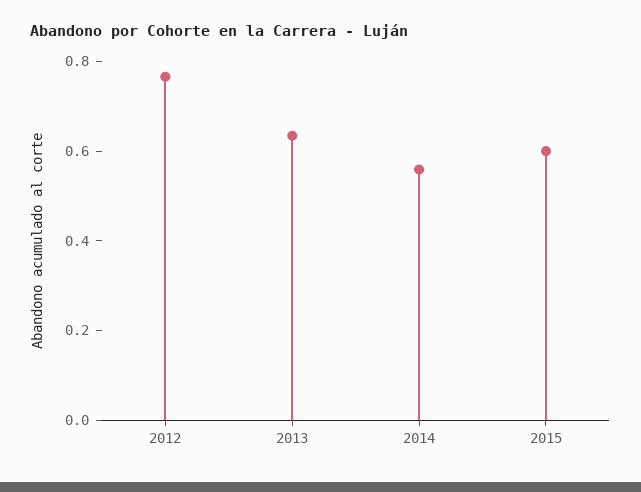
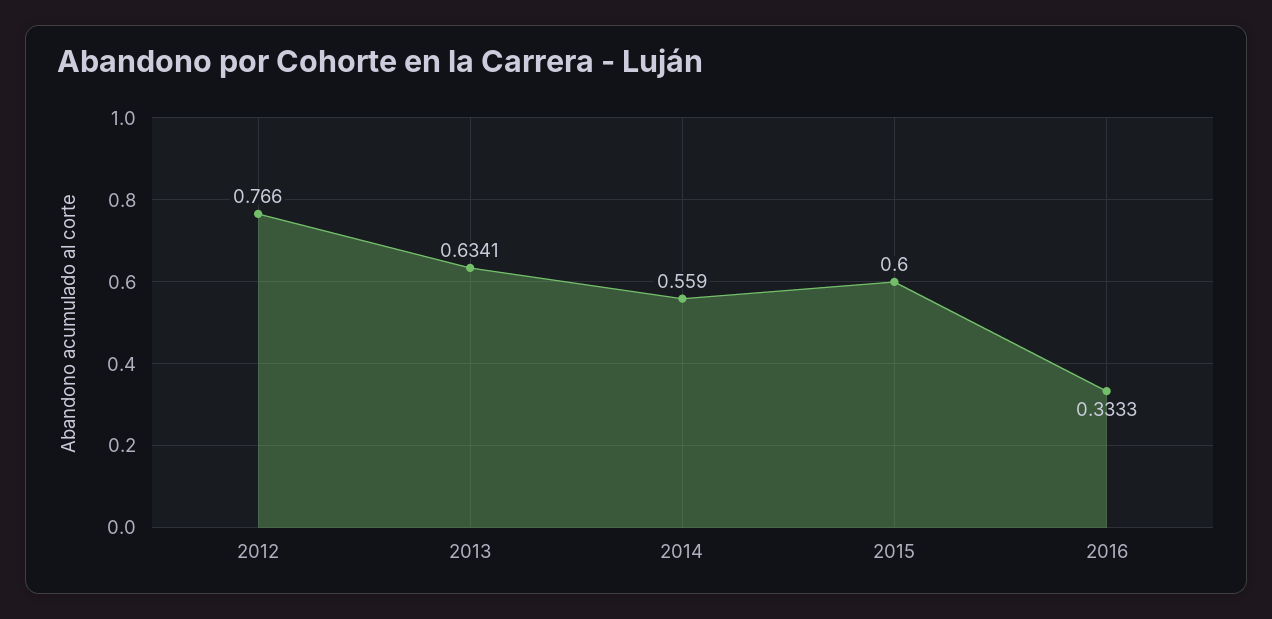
2016: none -> 0.3333

